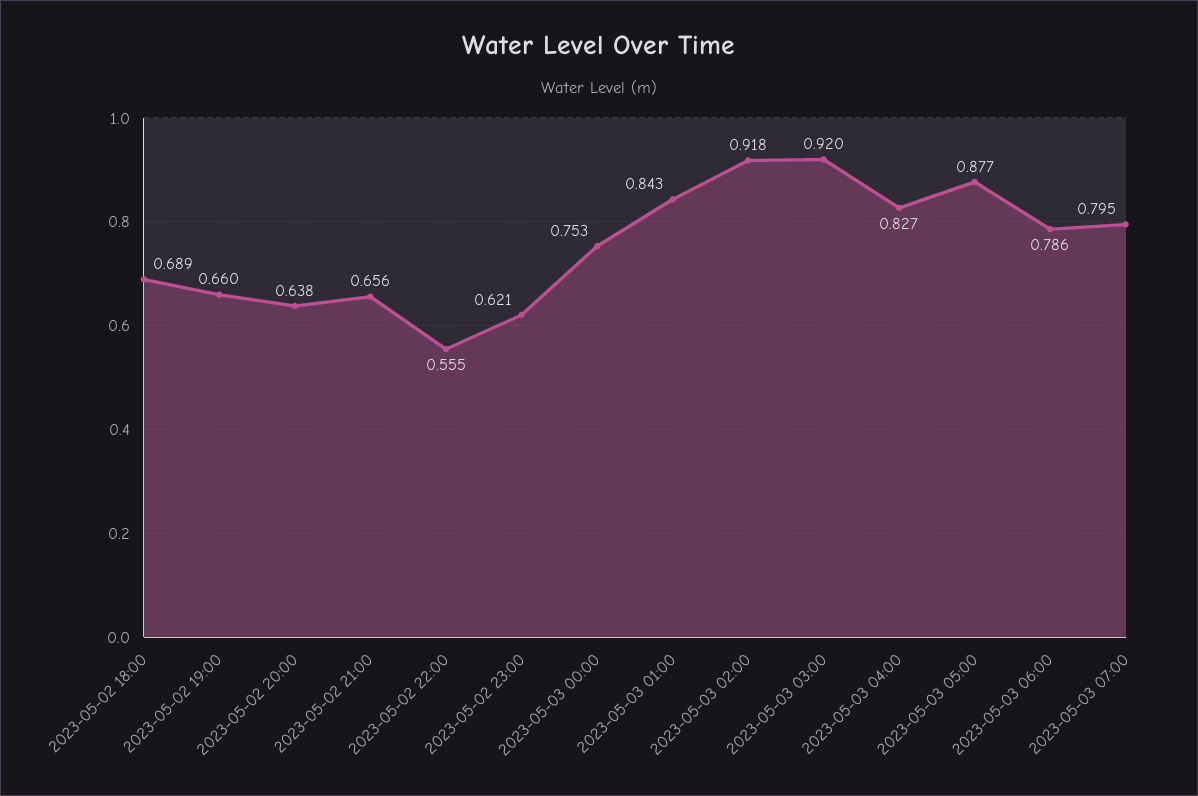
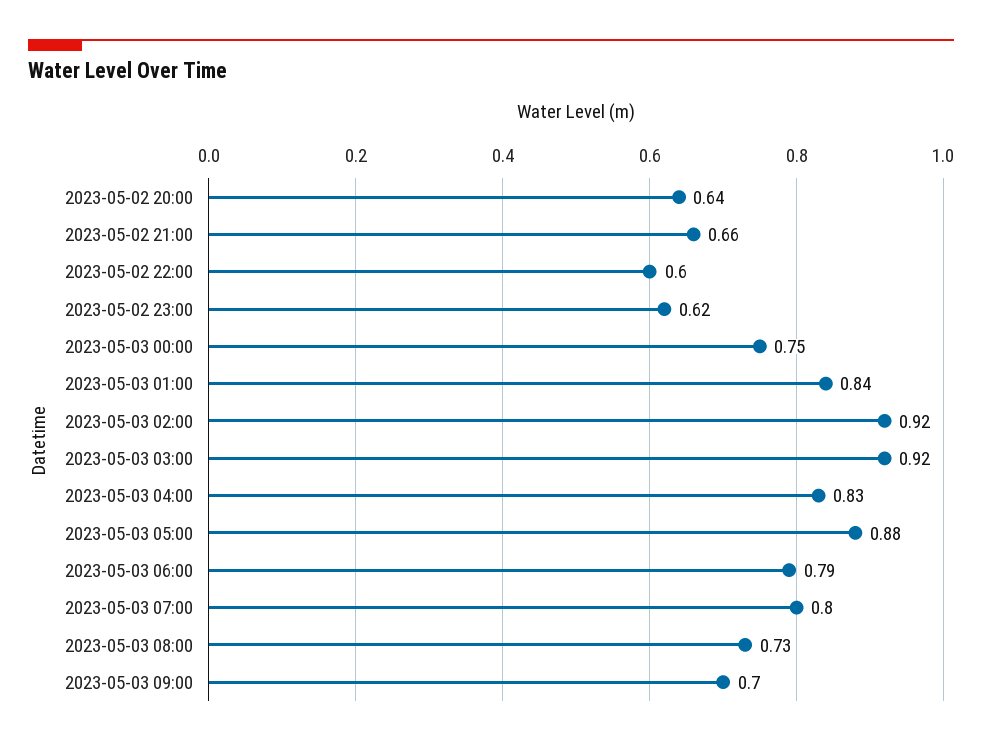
2023-05-02 18:00: 0.689 -> none
2023-05-02 19:00: 0.66 -> none
2023-05-02 22:00: 0.555 -> 0.6
2023-05-03 08:00: none -> 0.73
2023-05-03 09:00: none -> 0.7

